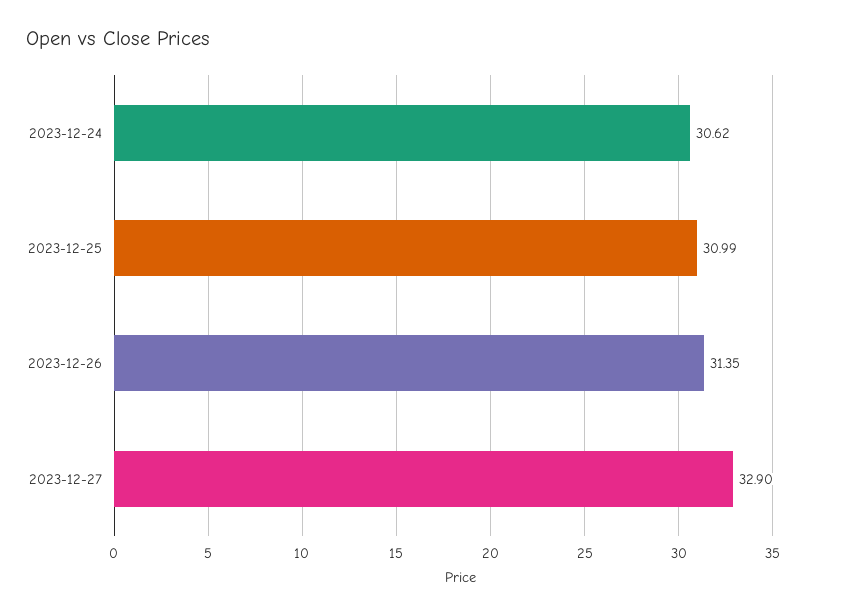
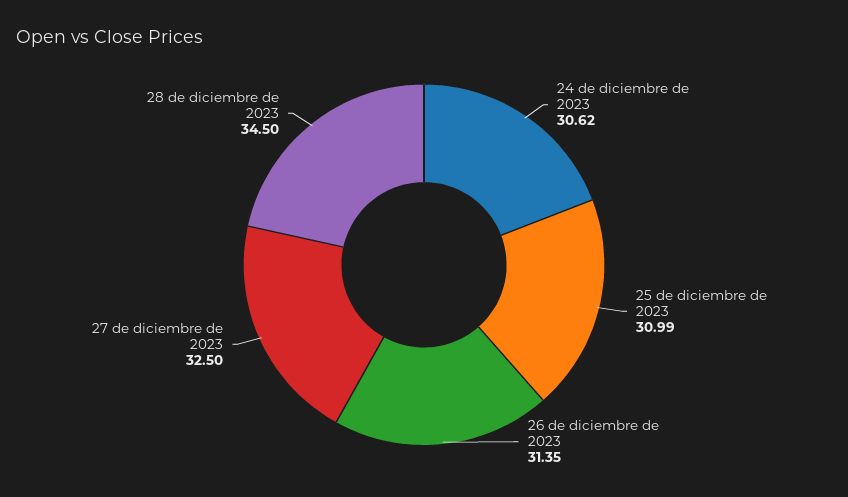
2023-12-27: 32.9 -> 32.5
28 de diciembre de 2023: none -> 34.5

